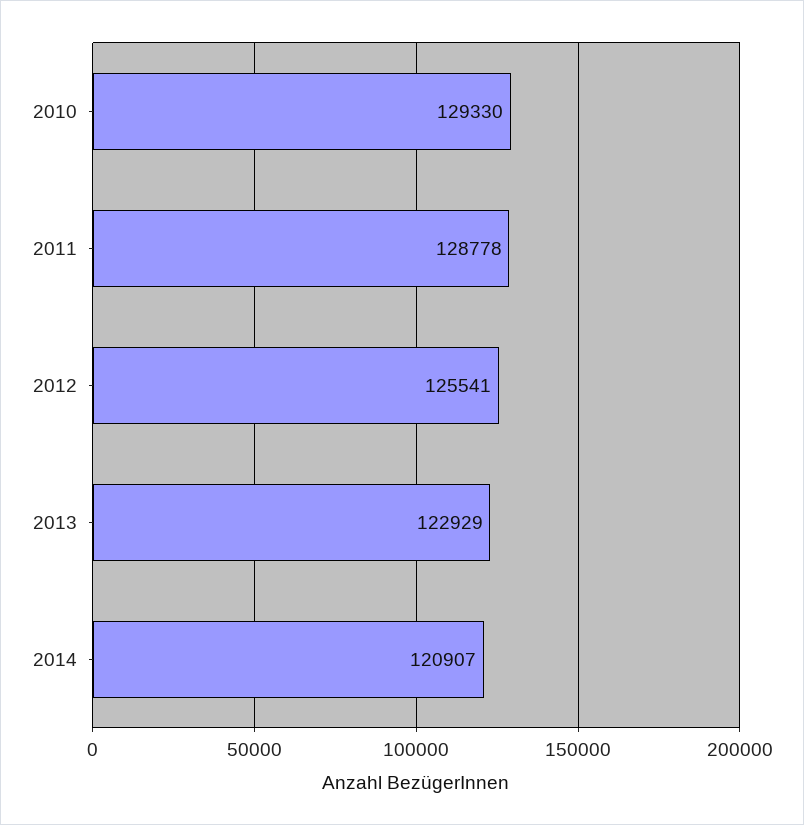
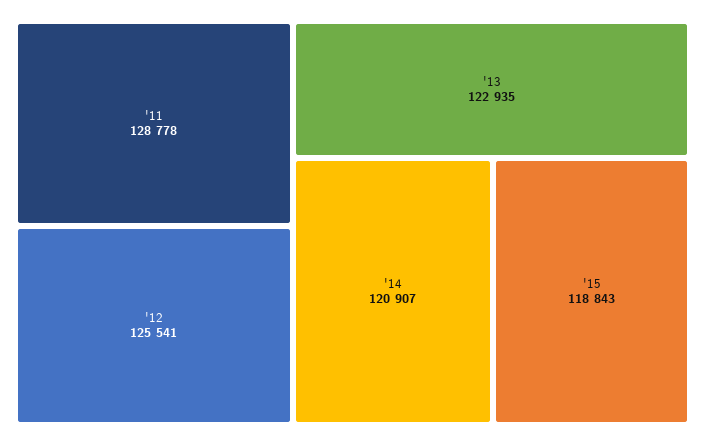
2010: 129330 -> none
2013: 122929 -> 122935
'15: none -> 118843

